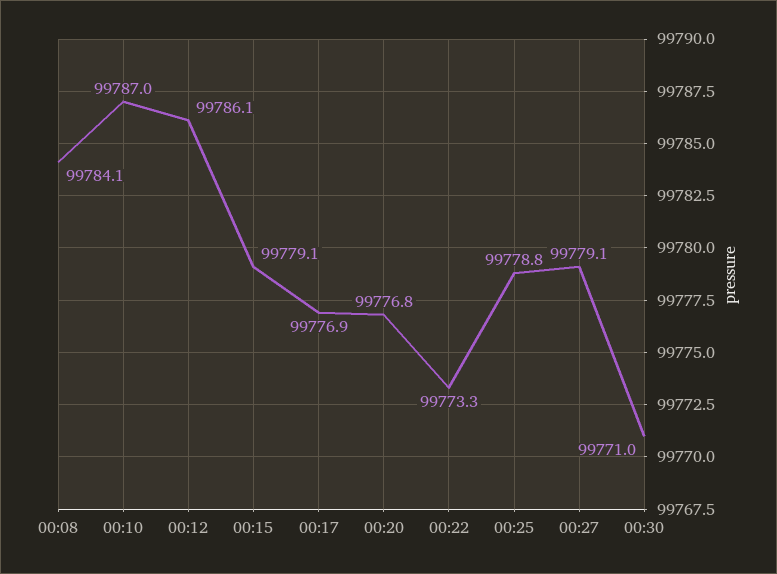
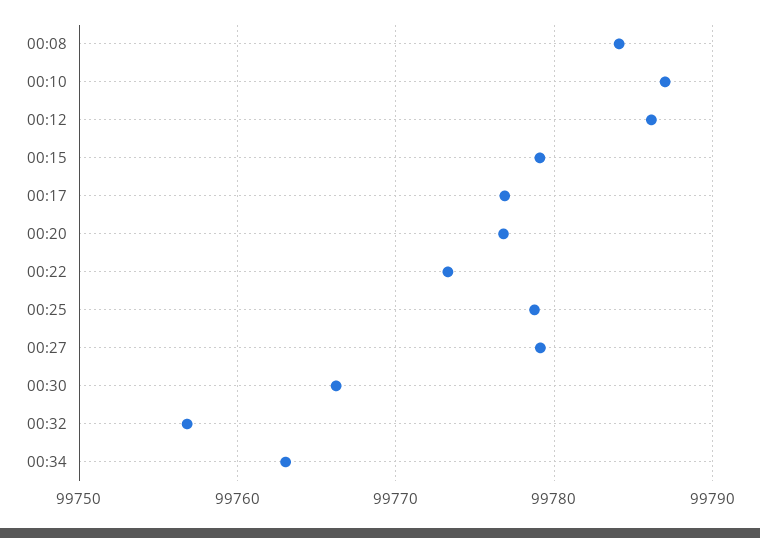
00:30: 99771 -> 99766
00:32: none -> 99757
00:34: none -> 99763

